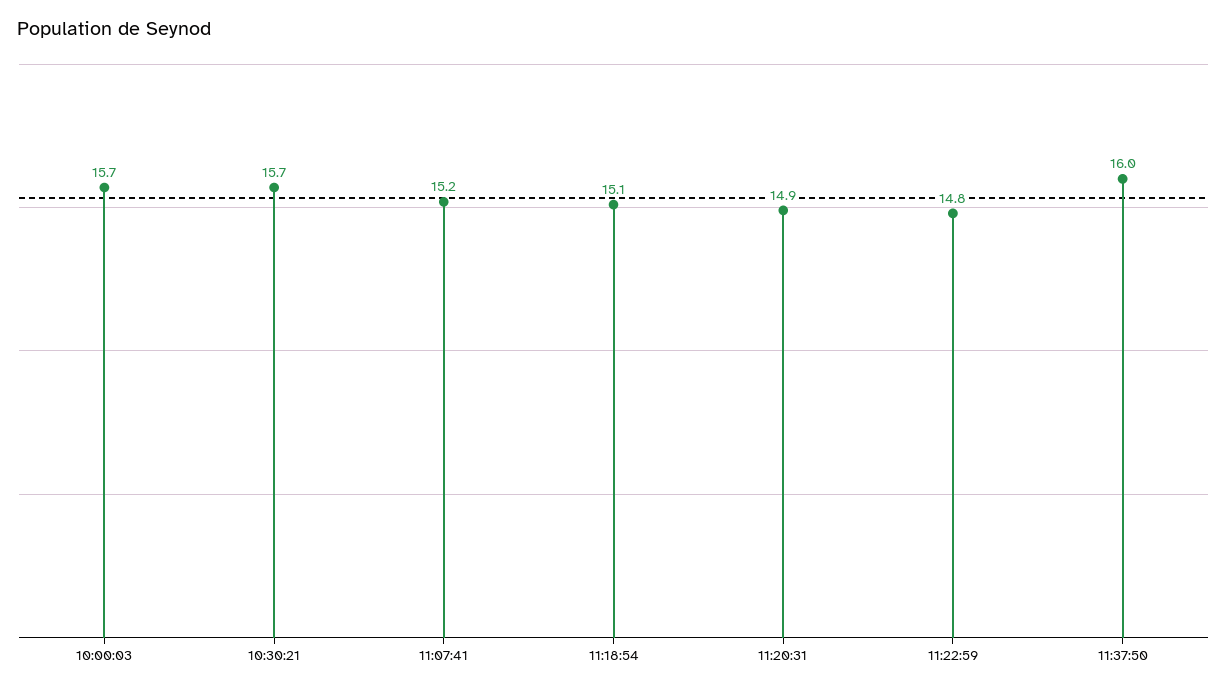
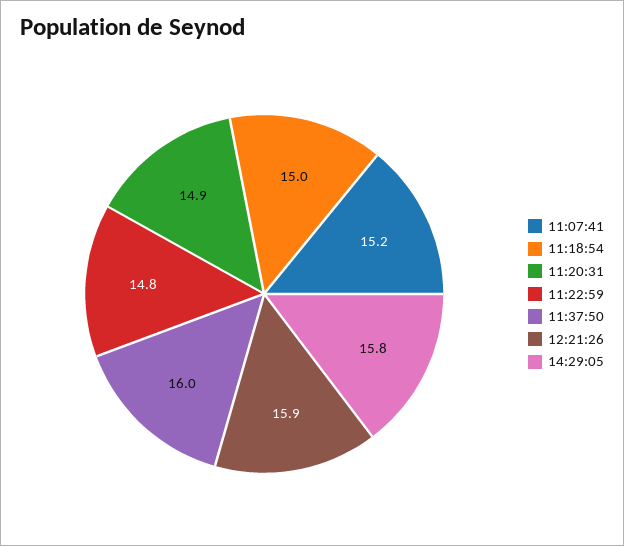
10:00:03: 15.7 -> none
10:30:21: 15.7 -> none
11:18:54: 15.1 -> 15
12:21:26: none -> 15.9
14:29:05: none -> 15.8

